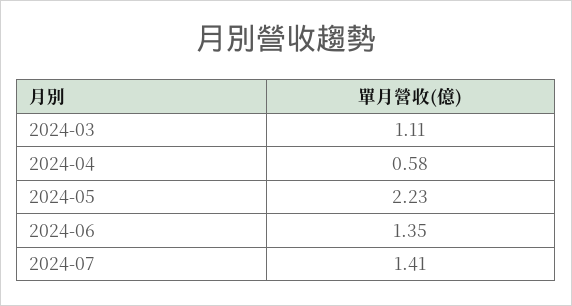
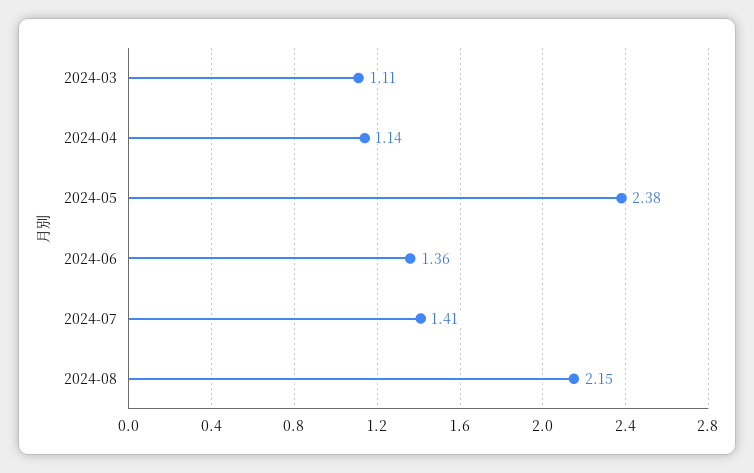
2024-04: 0.58 -> 1.14
2024-05: 2.23 -> 2.38
2024-06: 1.35 -> 1.36
2024-08: none -> 2.15

